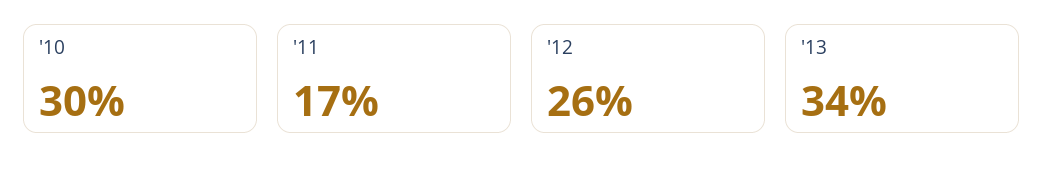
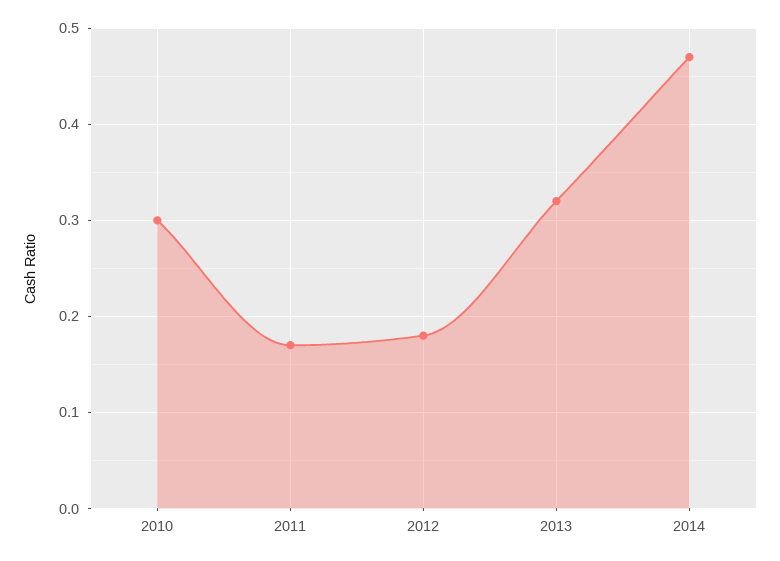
'12: 0.26 -> 0.18
'13: 0.34 -> 0.32
2014: none -> 0.47

